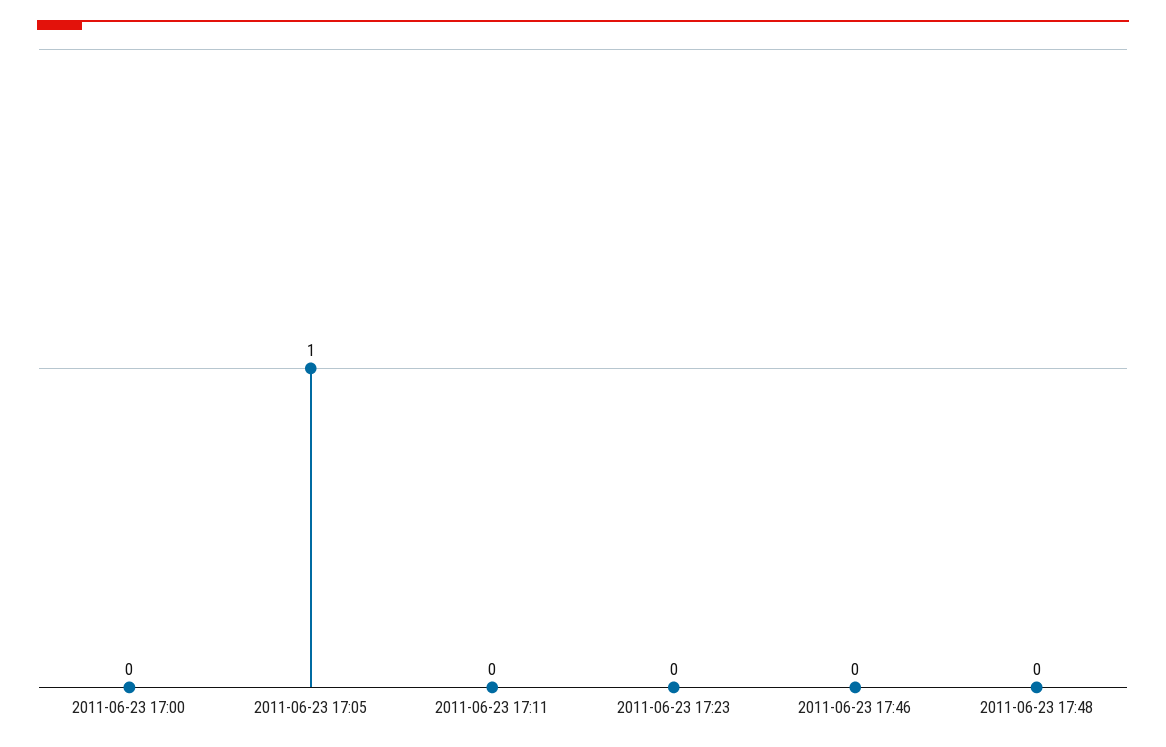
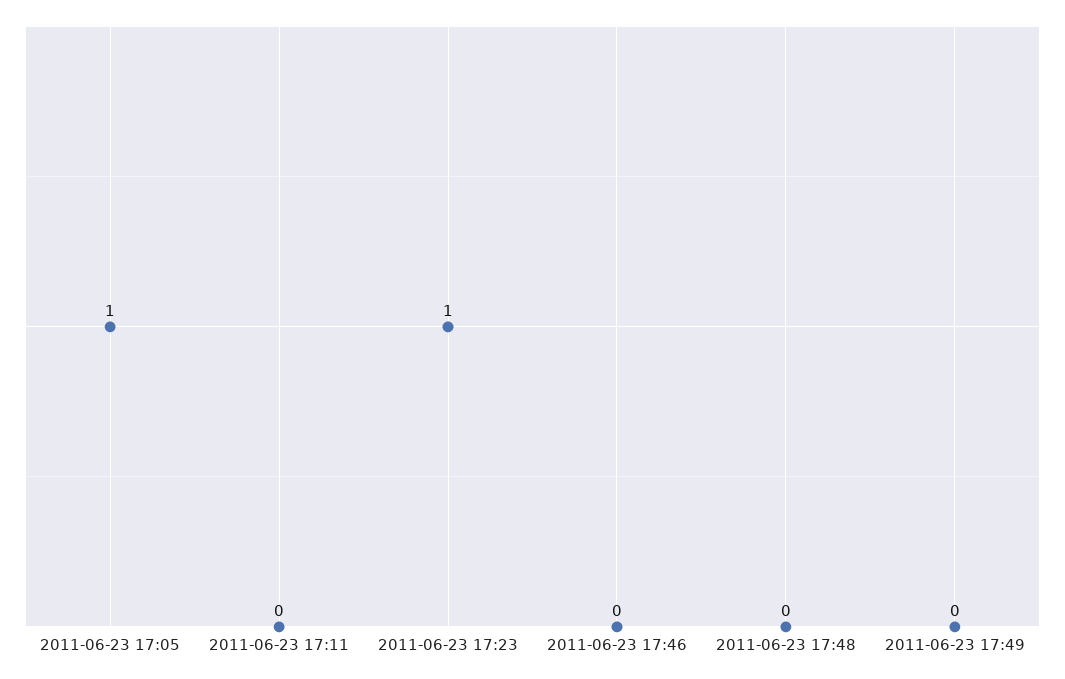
2011-06-23 17:00: 0 -> none
2011-06-23 17:23: 0 -> 1
2011-06-23 17:49: none -> 0

